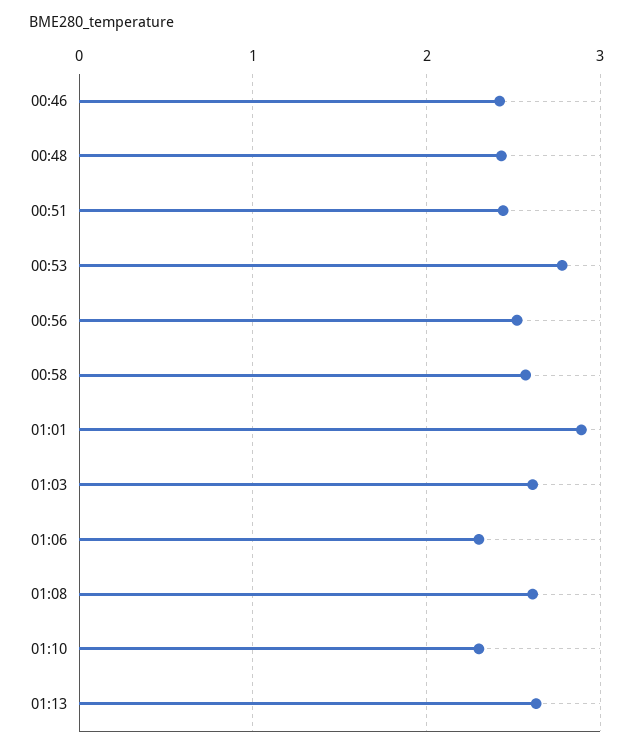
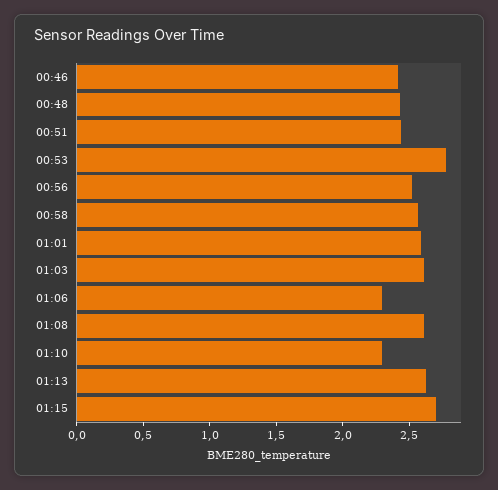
01:01: 2.9 -> 2.6
01:15: none -> 2.7

